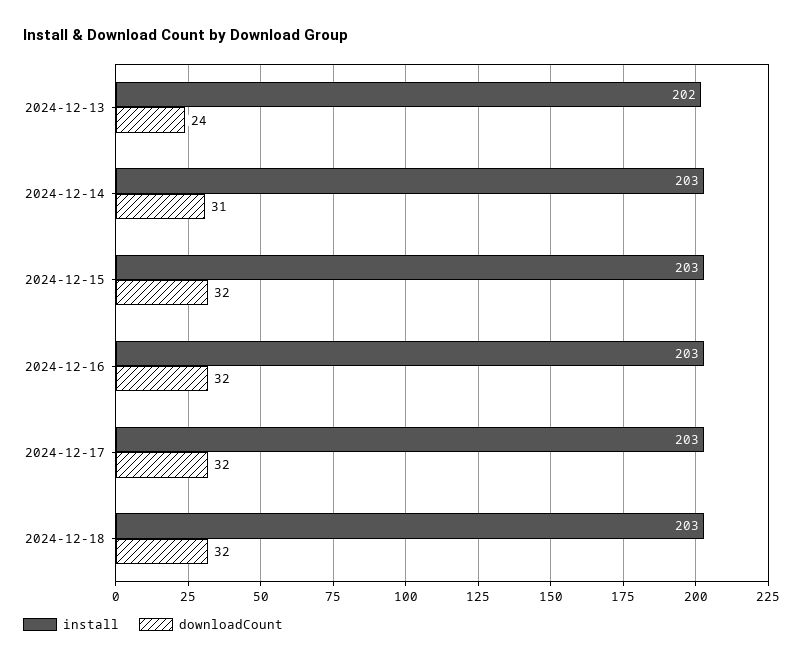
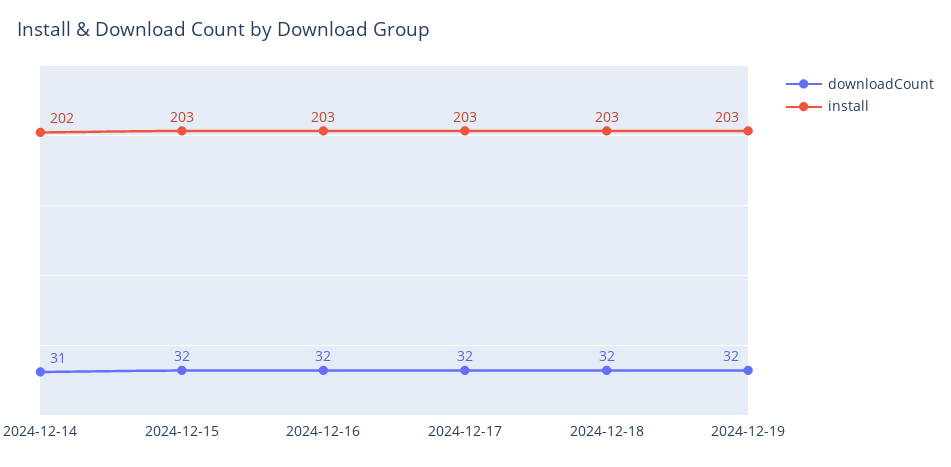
install, 2024-12-13: 202 -> none
downloadCount, 2024-12-13: 24 -> none
install, 2024-12-14: 203 -> 202
downloadCount, 2024-12-19: none -> 32
install, 2024-12-19: none -> 203

